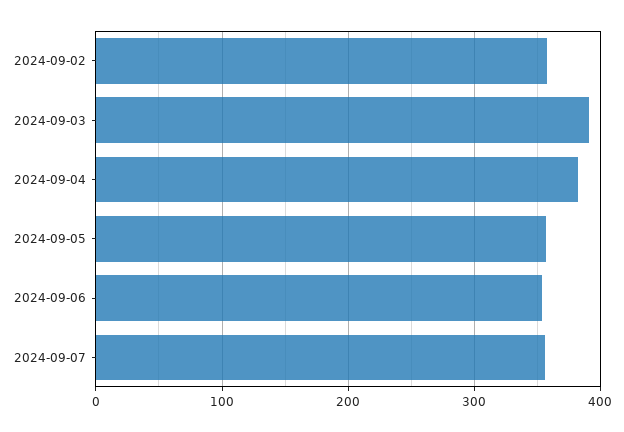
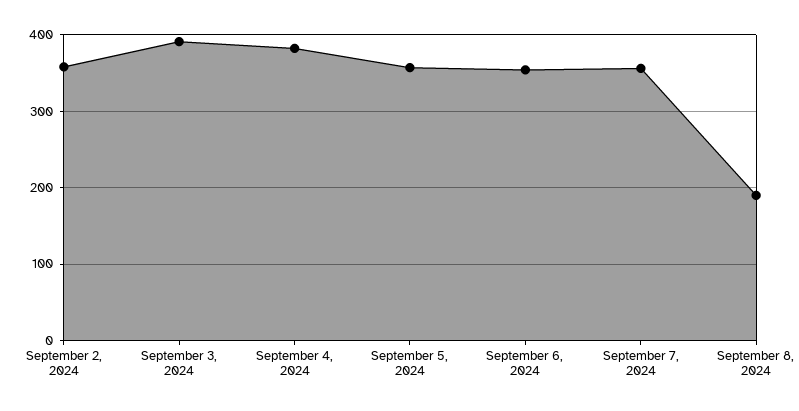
September 8, 2024: none -> 190

